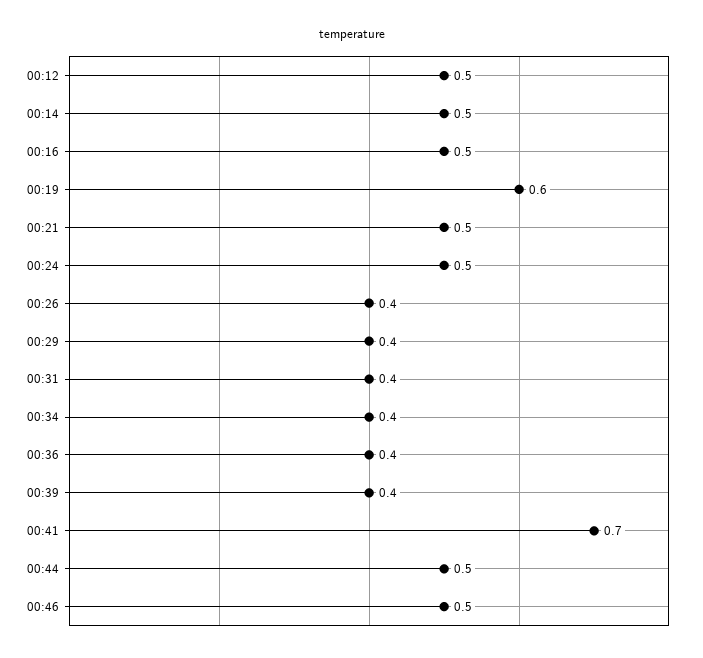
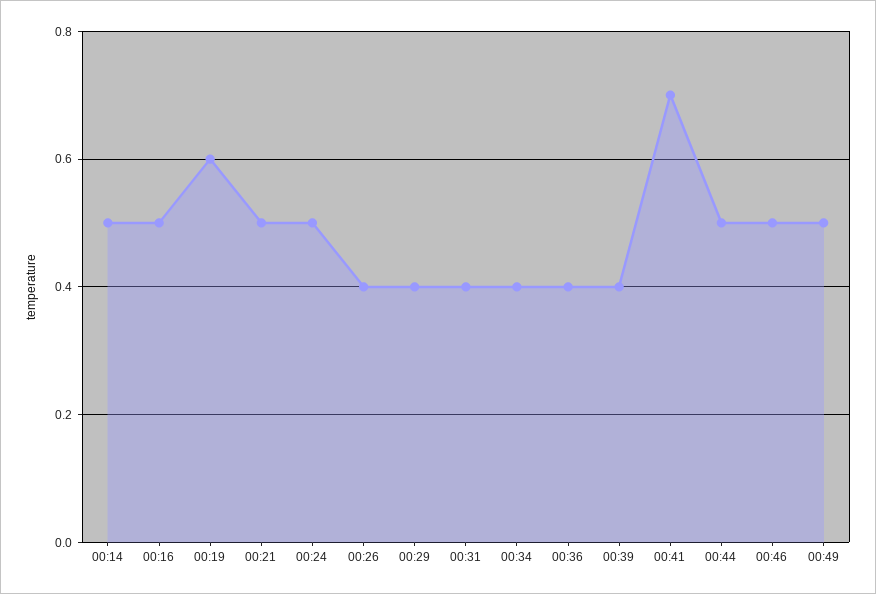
00:12: 0.5 -> none
00:49: none -> 0.5

